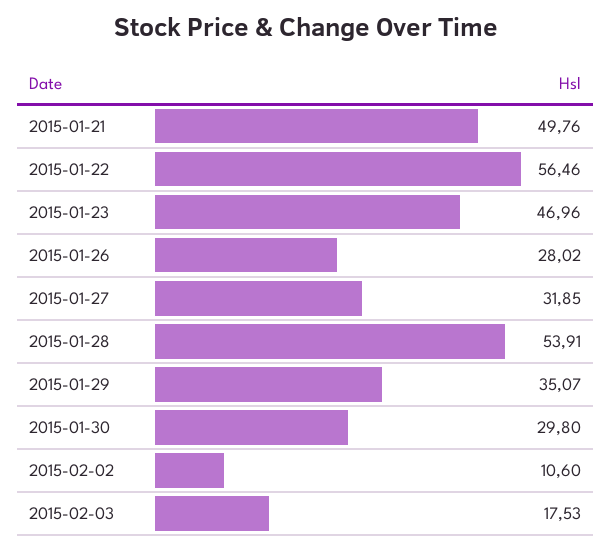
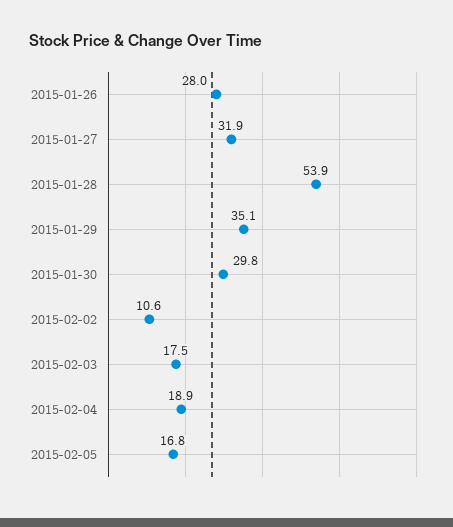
2015-01-21: 49.76 -> none
2015-01-22: 56.46 -> none
2015-01-23: 46.96 -> none
2015-02-04: none -> 18.9
2015-02-05: none -> 16.8

